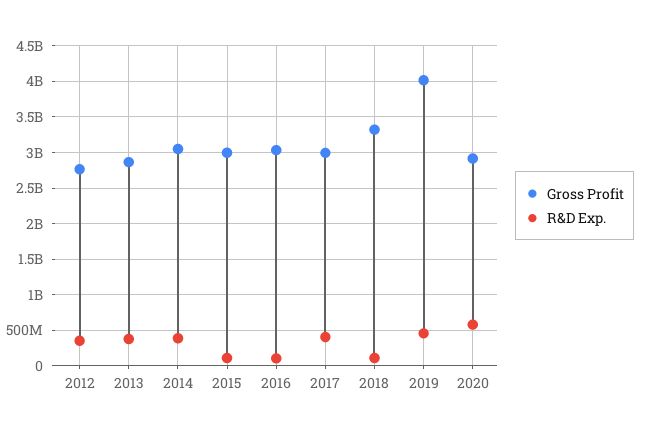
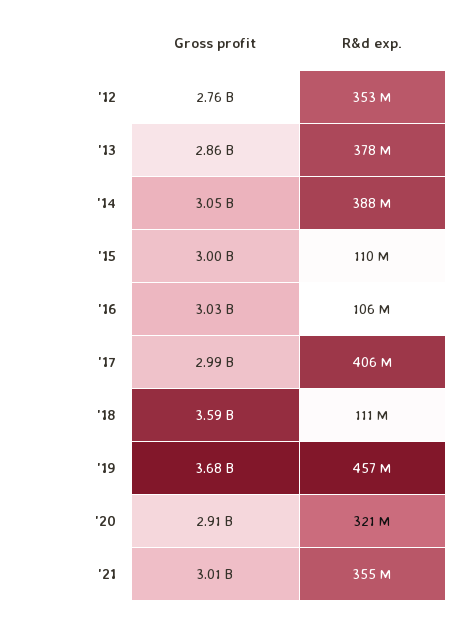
Gross Profit, 2018: 3300000000 -> 3590000000
Gross Profit, 2019: 4000000000 -> 3680000000
R&D Exp., 2020: 600000000 -> 321000000
Gross Profit, '21: none -> 3010000000
R&D Exp., '21: none -> 355000000

